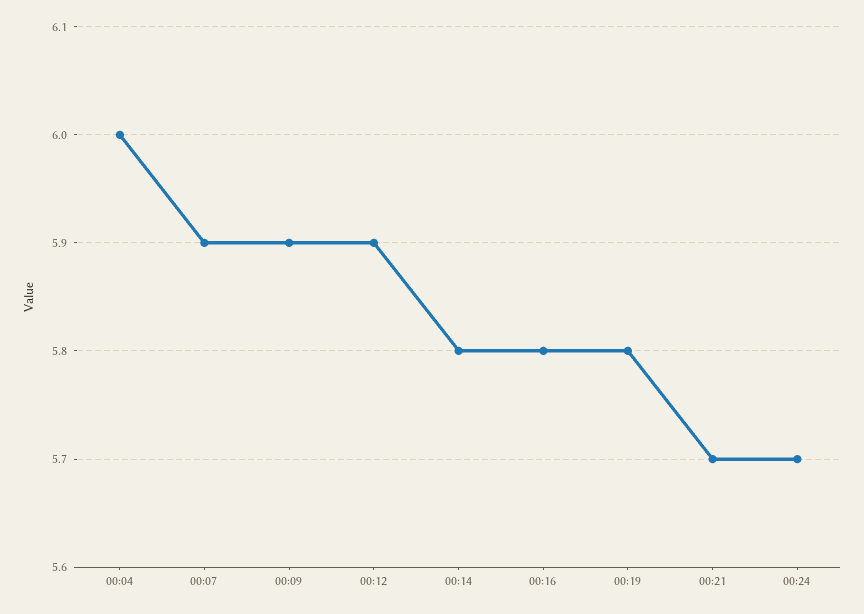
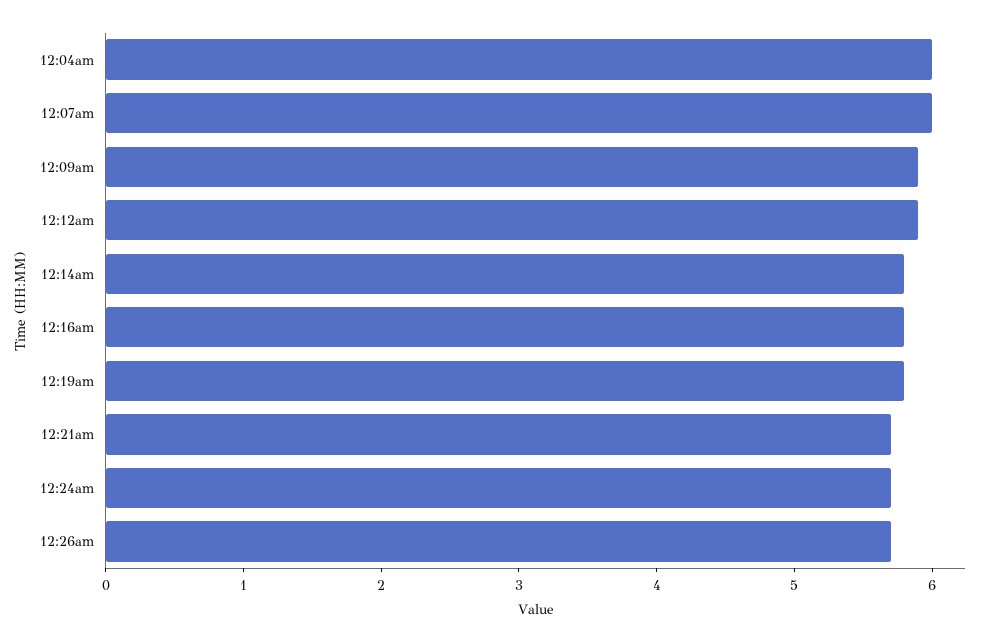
00:07: 5.9 -> 6
12:26am: none -> 5.7

